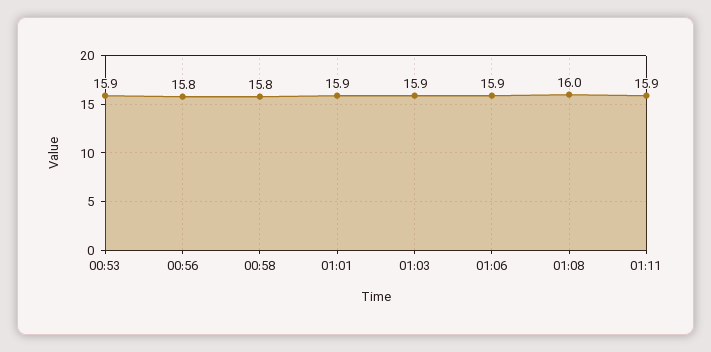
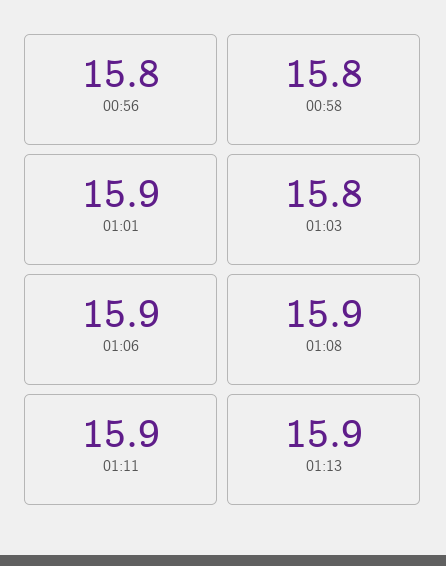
00:53: 15.9 -> none
01:03: 15.9 -> 15.8
01:08: 16 -> 15.9
01:13: none -> 15.9

